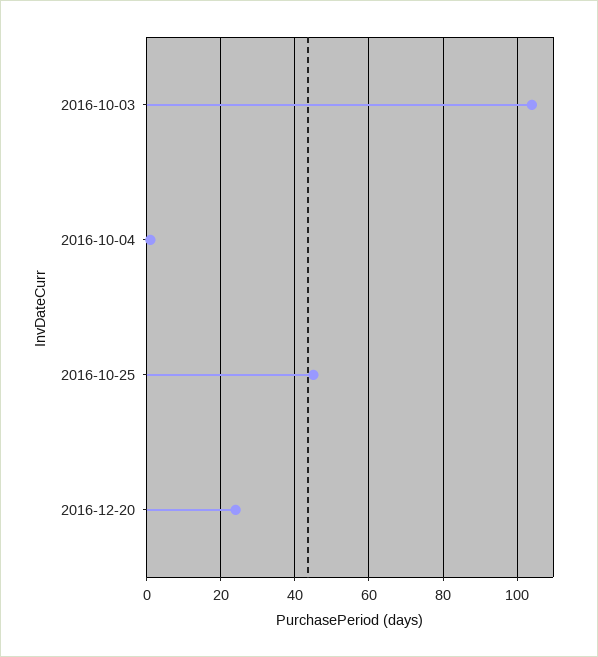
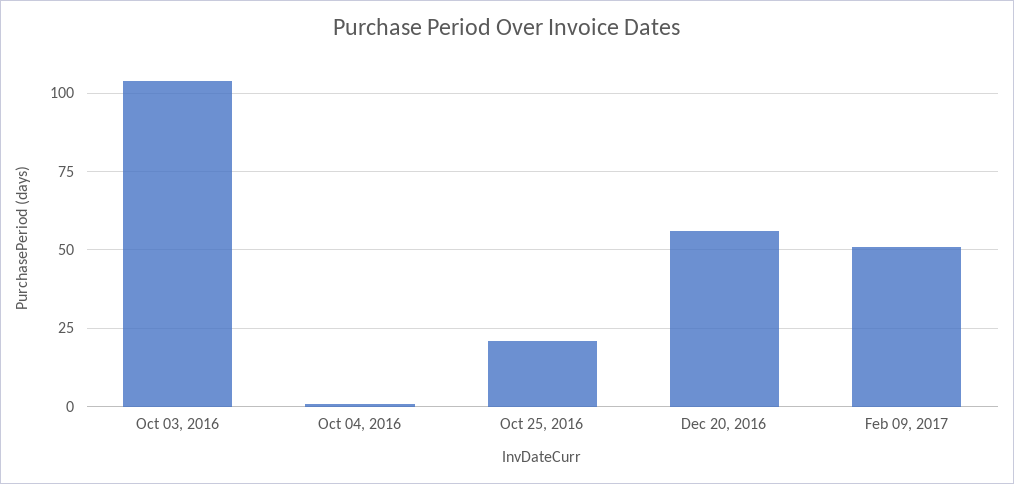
2016-10-25: 45 -> 20
2016-12-20: 25 -> 55
Feb 09, 2017: none -> 50

